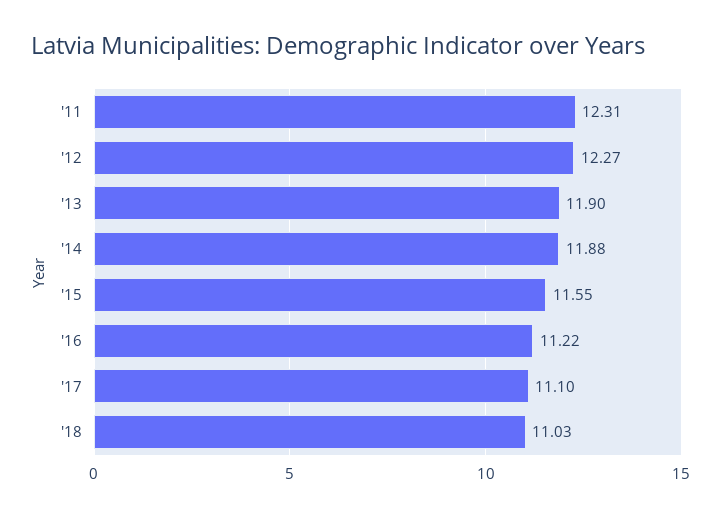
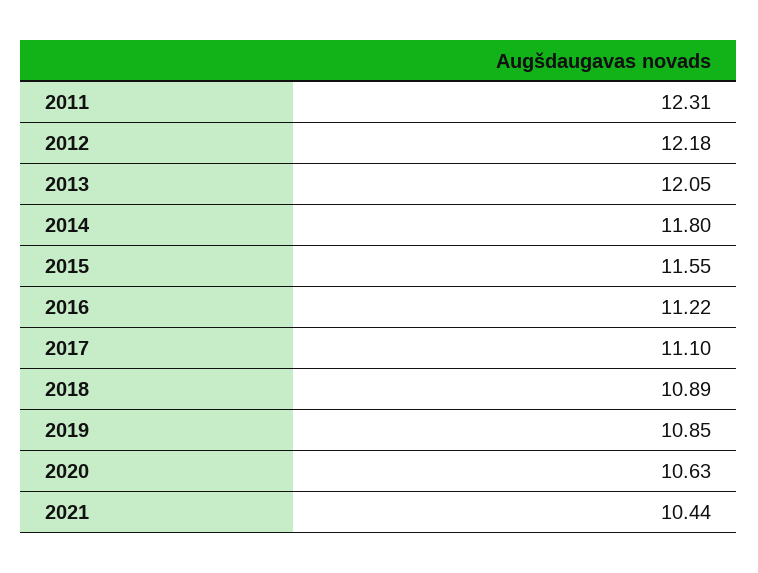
'12: 12.27 -> 12.18
'13: 11.9 -> 12.05
'14: 11.88 -> 11.8
'18: 11.03 -> 10.89
2019: none -> 10.85
2020: none -> 10.63
2021: none -> 10.44

